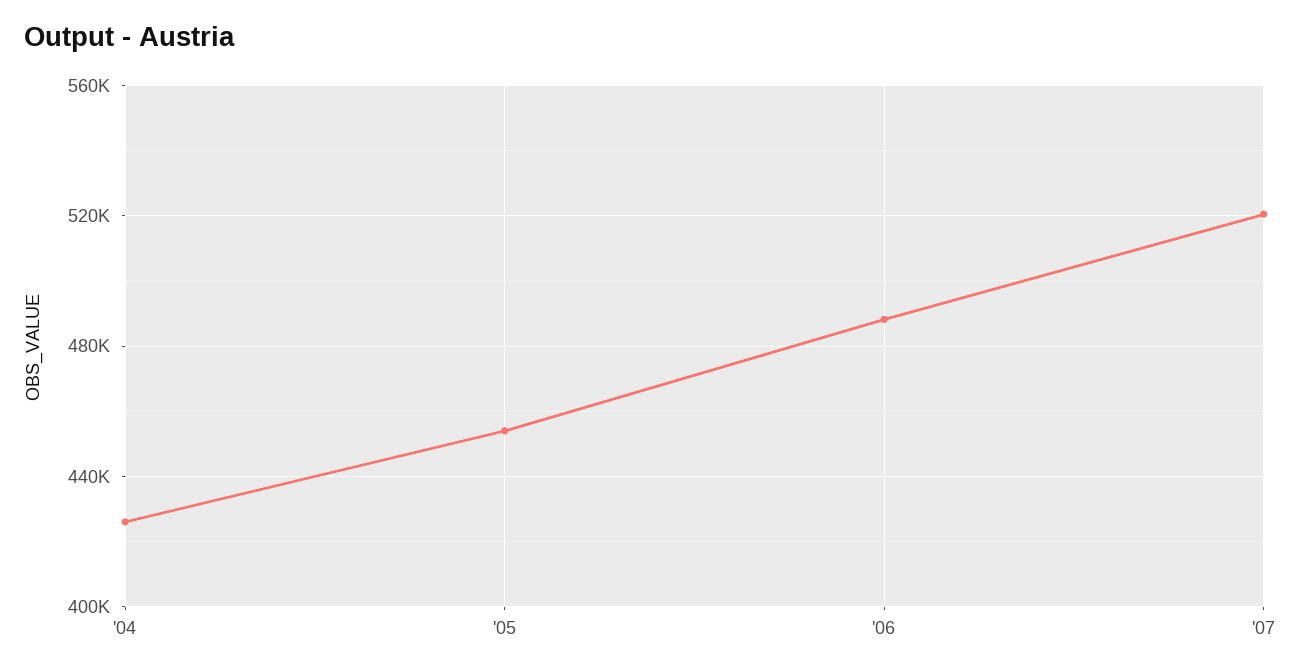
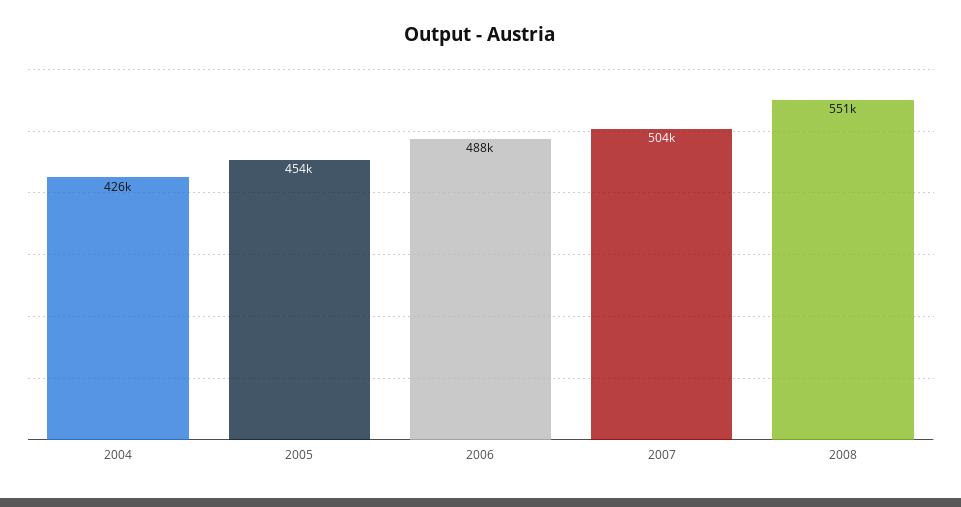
'07: 520000 -> 504000
2008: none -> 551000

